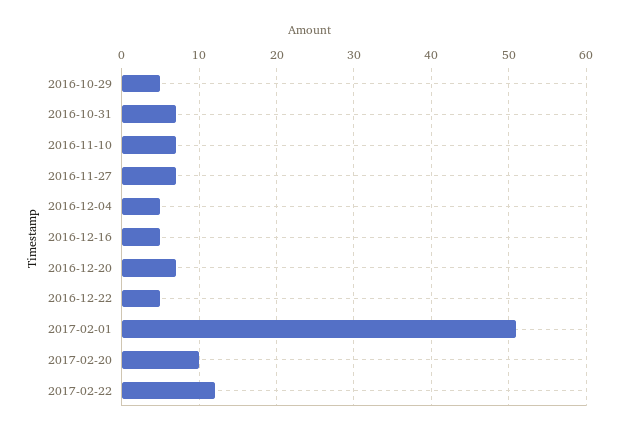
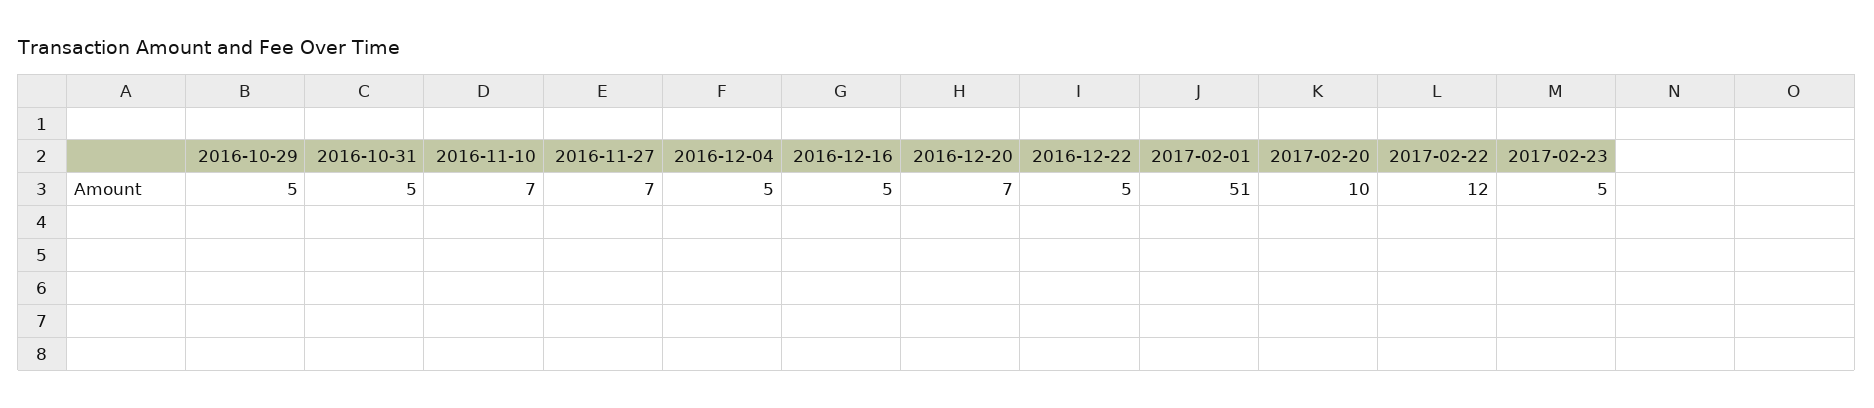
2016-10-31: 7 -> 5
2017-02-23: none -> 5

